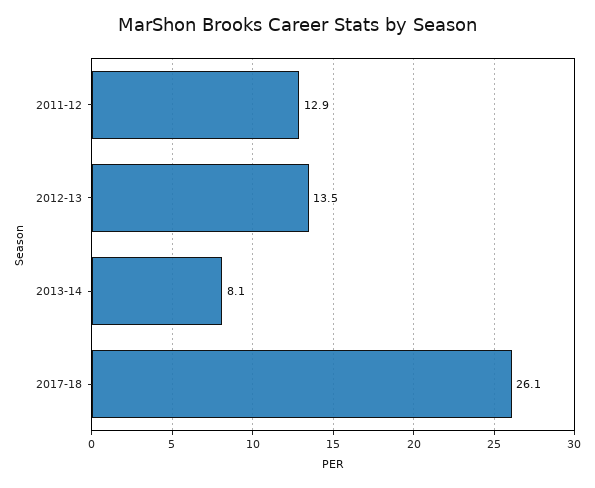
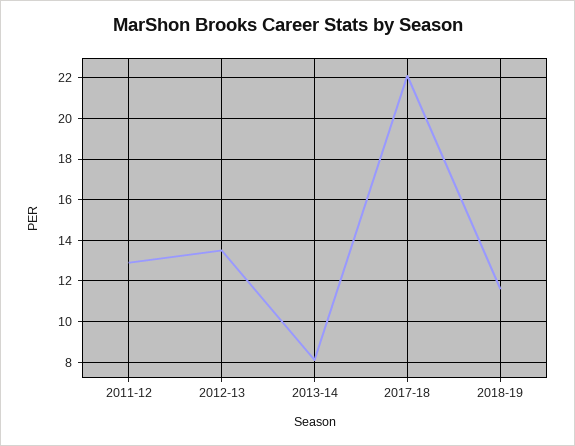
2017-18: 26.1 -> 22
2018-19: none -> 11.5

